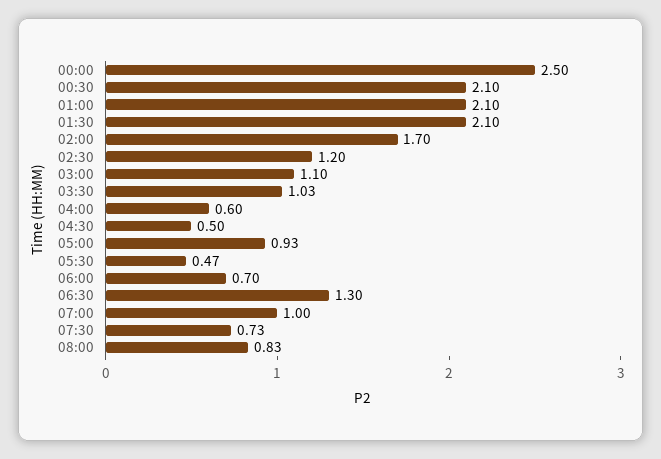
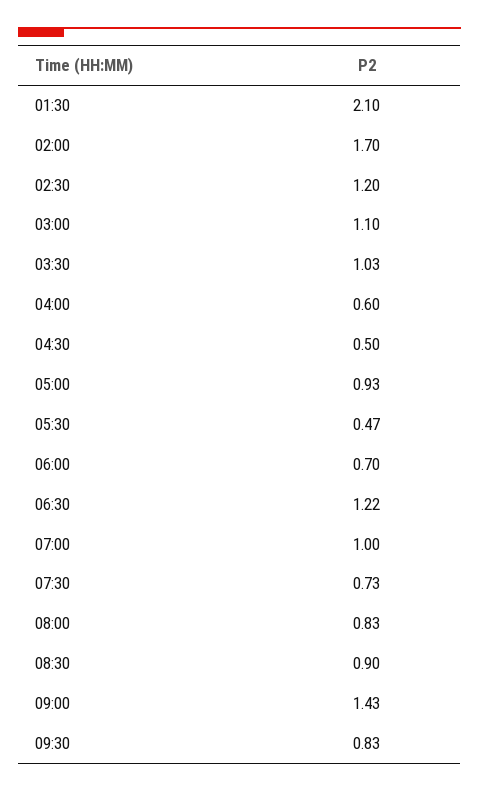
00:00: 2.5 -> none
00:30: 2.1 -> none
01:00: 2.1 -> none
06:30: 1.3 -> 1.22
08:30: none -> 0.9
09:00: none -> 1.43
09:30: none -> 0.83

